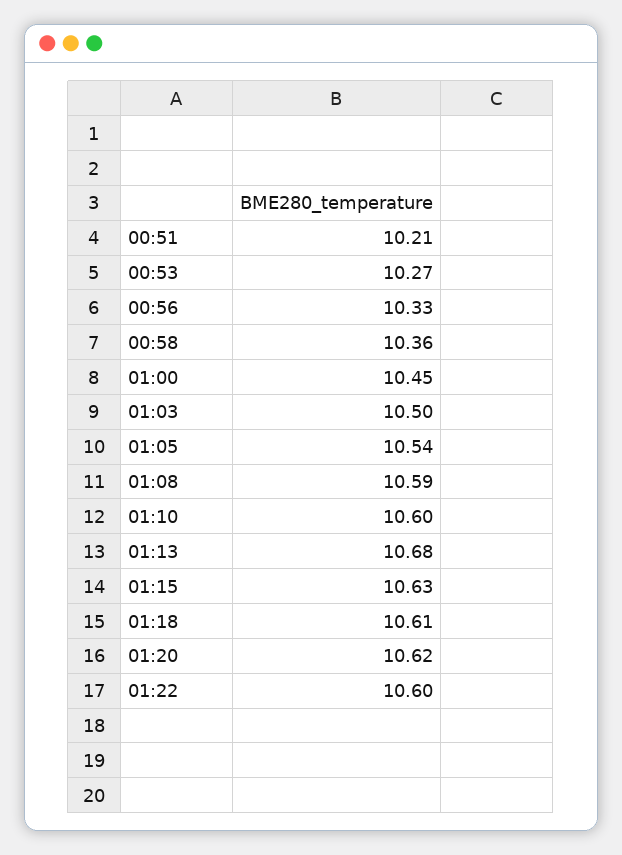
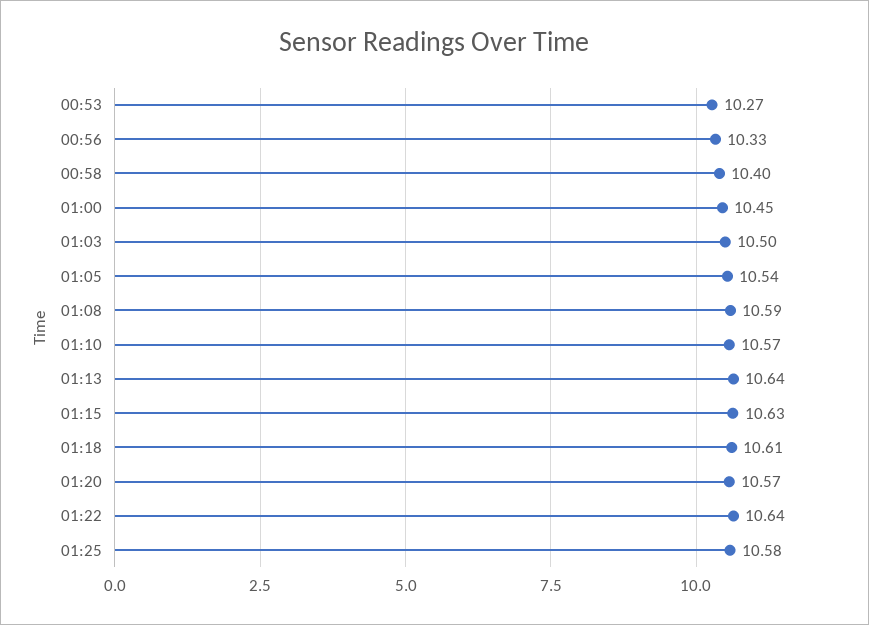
00:51: 10.21 -> none
00:58: 10.36 -> 10.4
01:10: 10.6 -> 10.57
01:13: 10.68 -> 10.64
01:20: 10.62 -> 10.57
01:22: 10.6 -> 10.64
01:25: none -> 10.58

